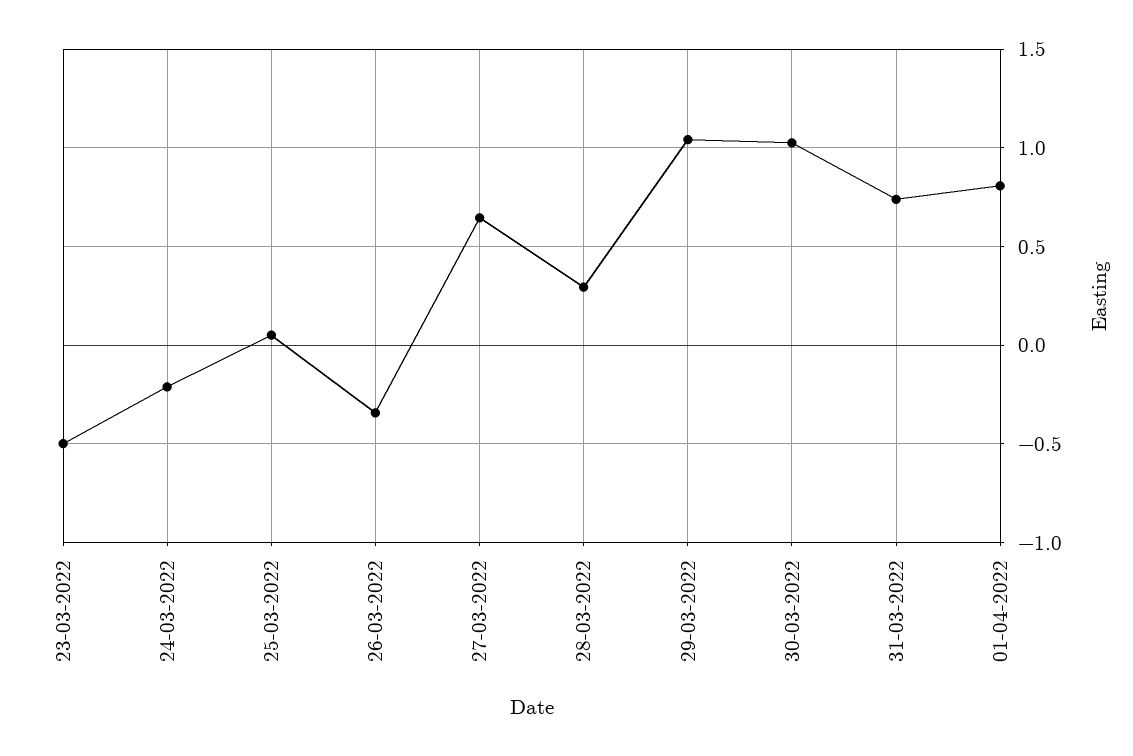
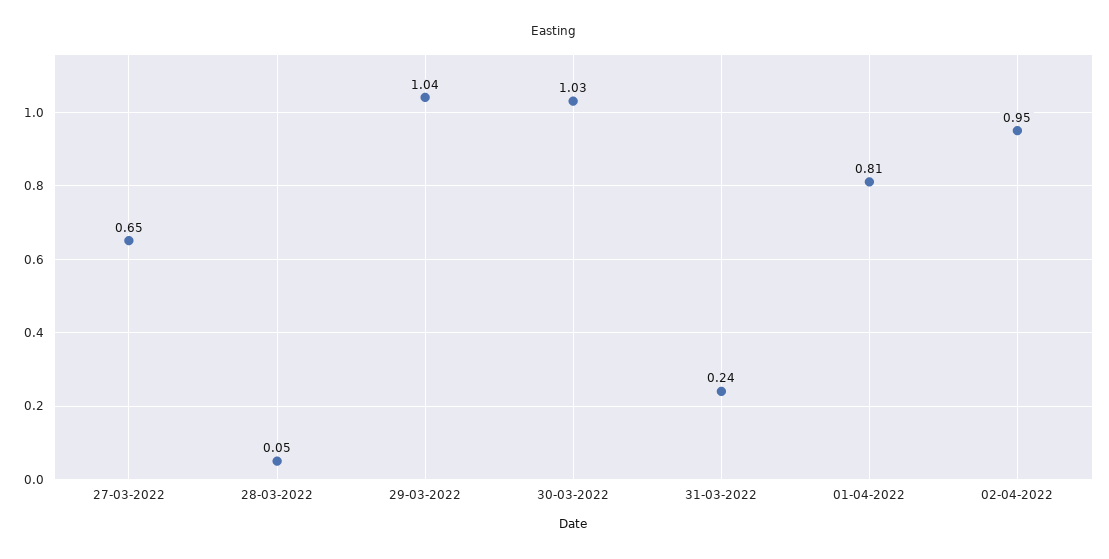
23-03-2022: -0.5 -> none
24-03-2022: -0.2 -> none
25-03-2022: 0.05 -> none
26-03-2022: -0.35 -> none
28-03-2022: 0.3 -> 0.05
31-03-2022: 0.75 -> 0.24
02-04-2022: none -> 0.95

